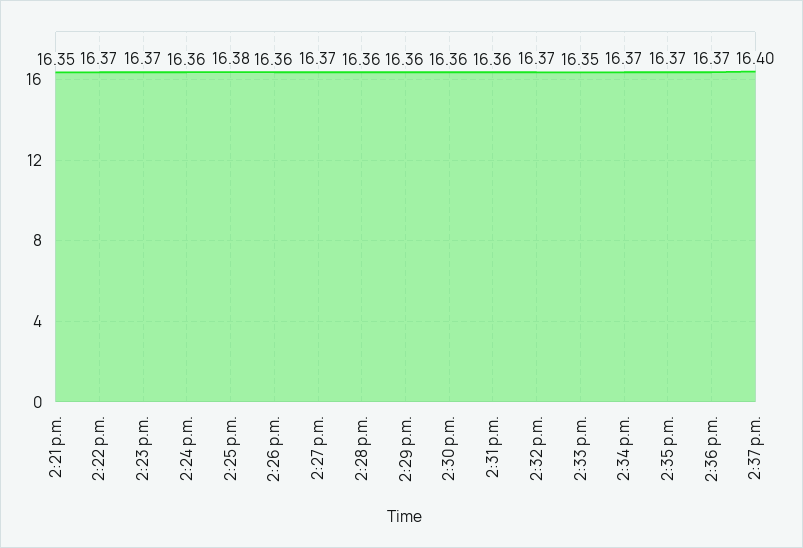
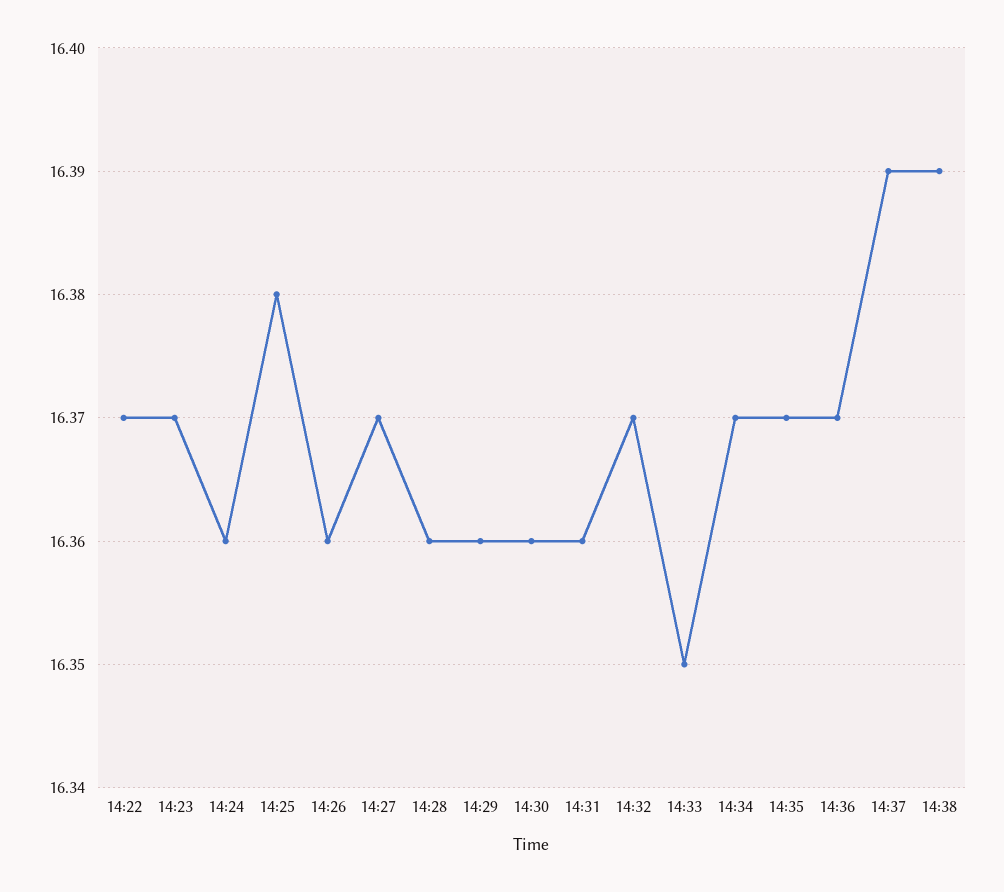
2:21 p.m.: 16.35 -> none
2:37 p.m.: 16.4 -> 16.39
14:38: none -> 16.39

